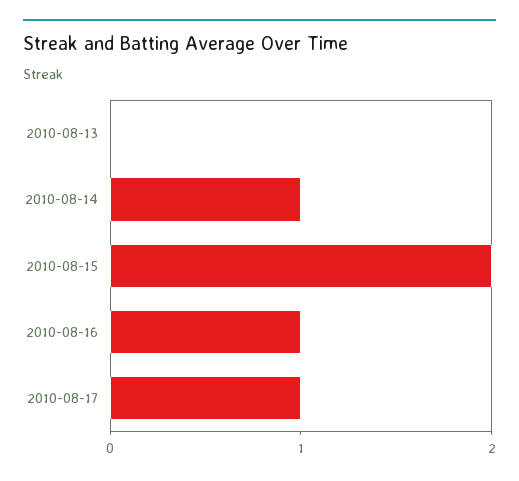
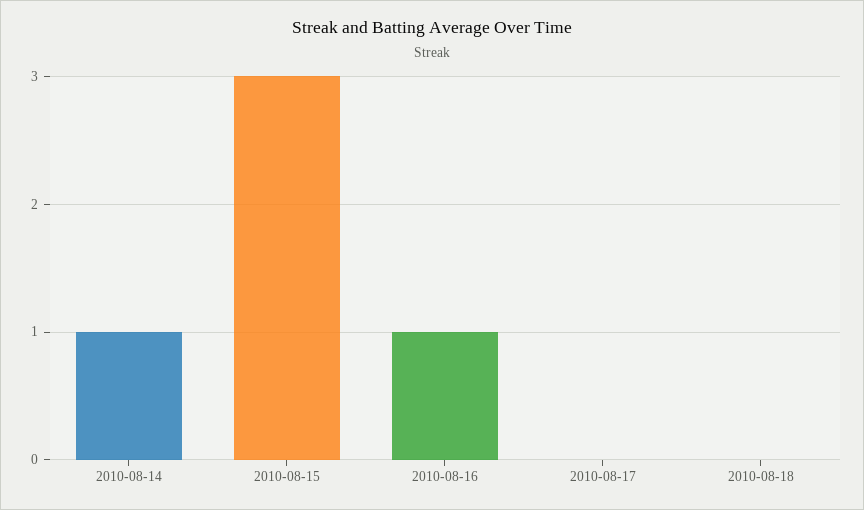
2010-08-13: 0 -> none
2010-08-15: 2 -> 3
2010-08-17: 1 -> 0
2010-08-18: none -> 0

